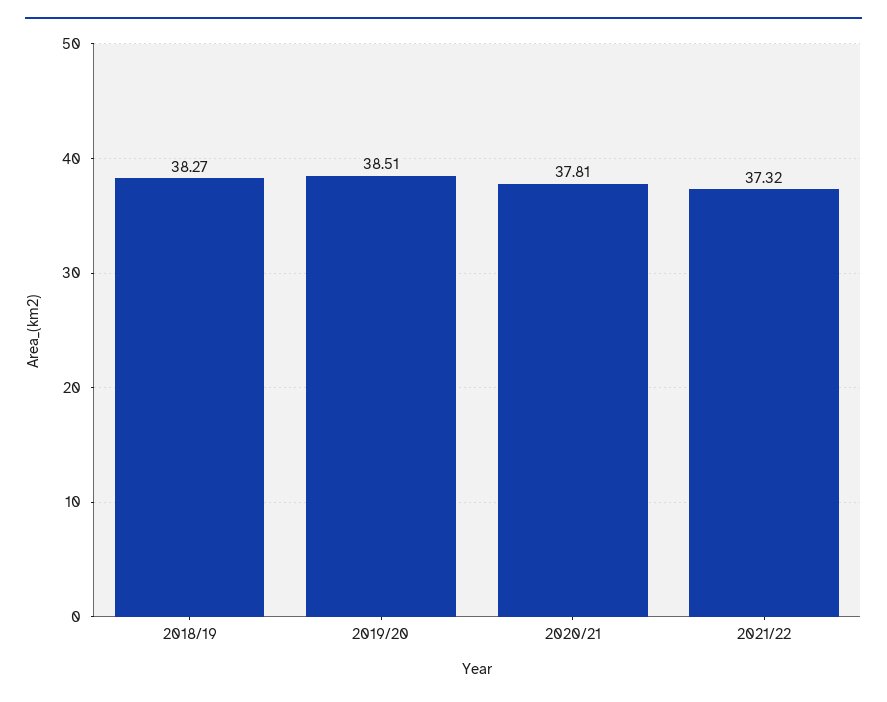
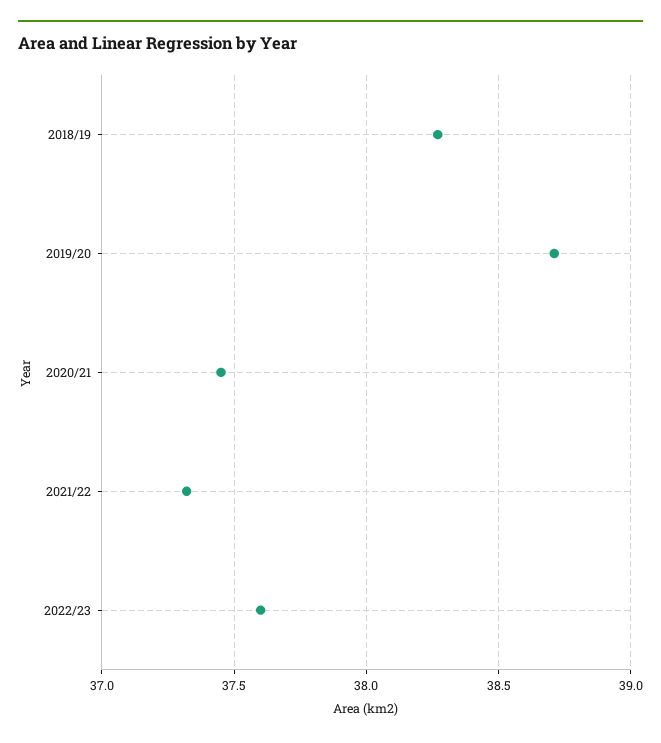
2019/20: 38.51 -> 38.7
2020/21: 37.81 -> 37.45
2022/23: none -> 37.6

